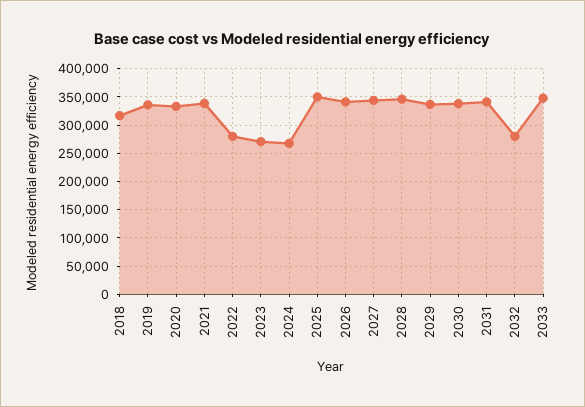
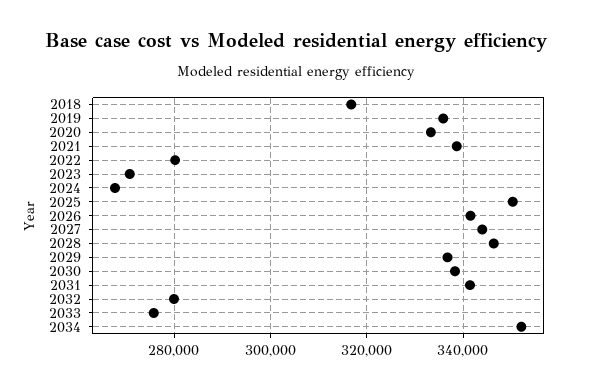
2033: 350000 -> 276000
2034: none -> 352000

